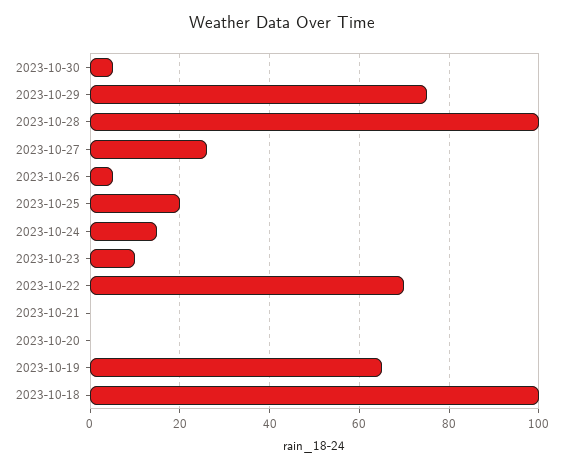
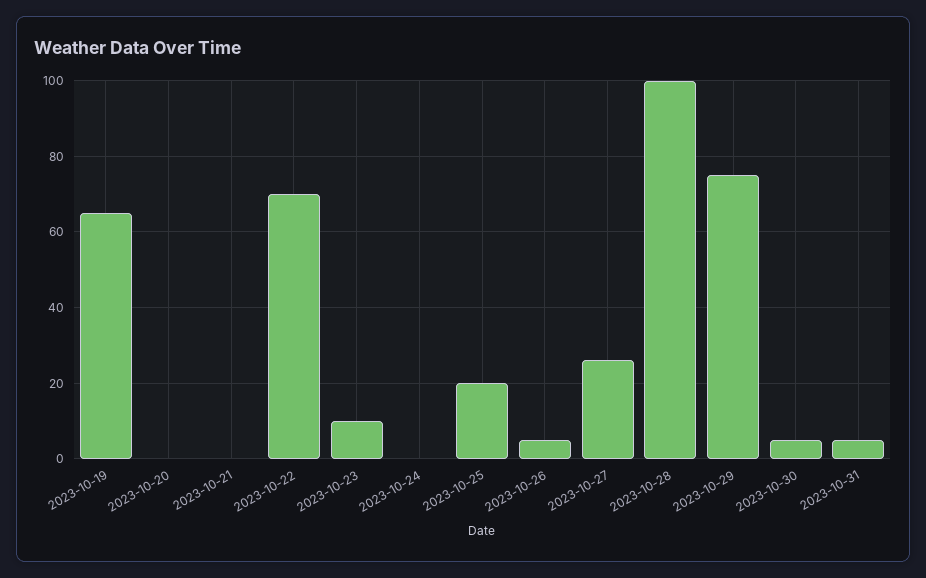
2023-10-24: 15 -> 0
2023-10-18: 100 -> none
2023-10-31: none -> 5

